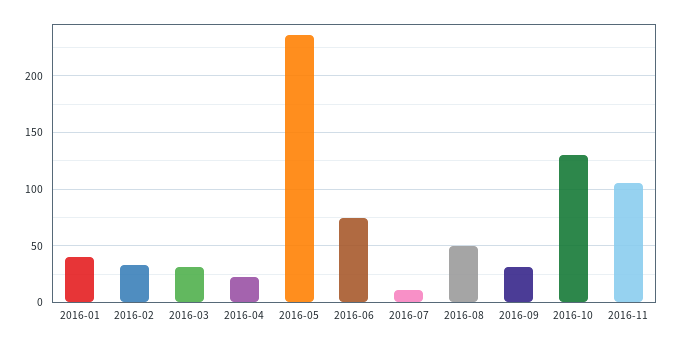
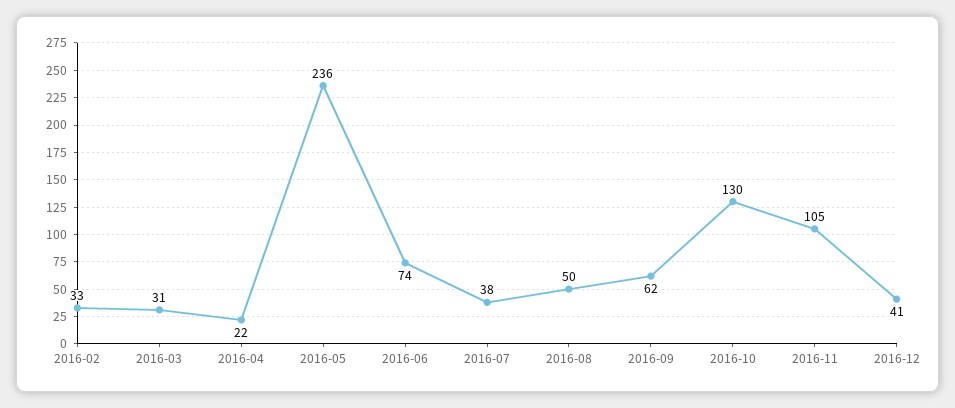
2016-01: 40 -> none
2016-07: 10 -> 38
2016-09: 30 -> 62
2016-12: none -> 41

